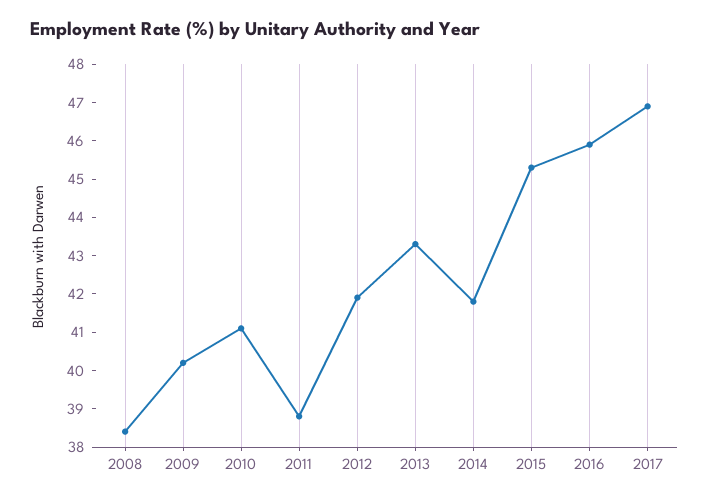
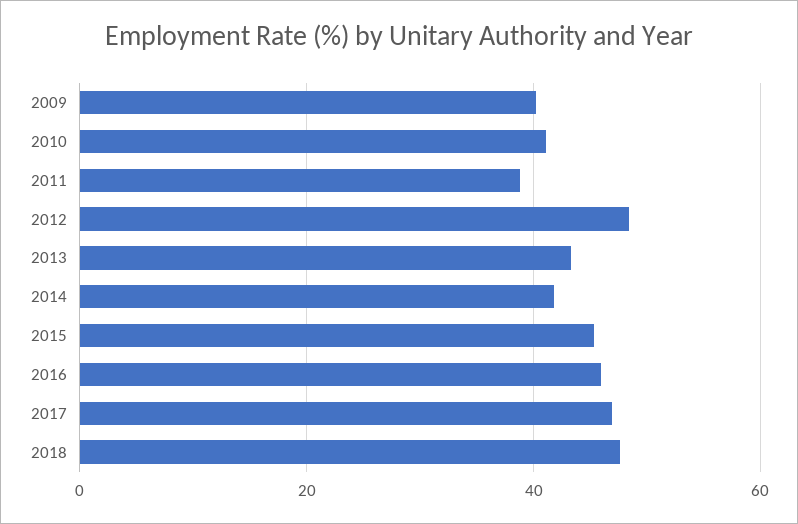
2008: 38.5 -> none
2012: 42 -> 48
2018: none -> 48

